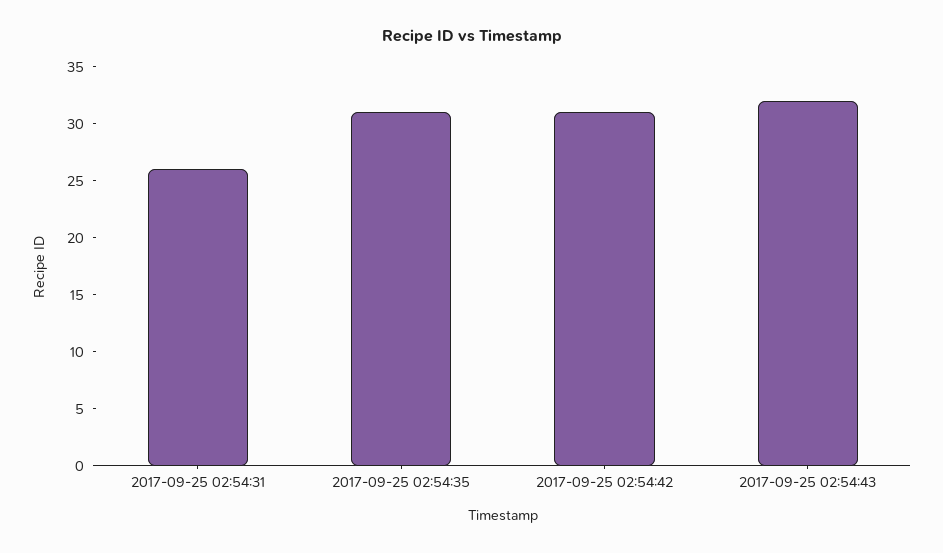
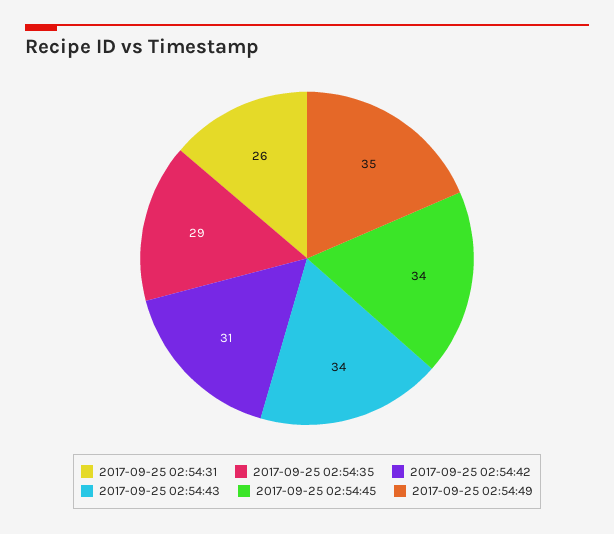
2017-09-25 02:54:35: 31 -> 29
2017-09-25 02:54:43: 32 -> 34
2017-09-25 02:54:45: none -> 34
2017-09-25 02:54:49: none -> 35

